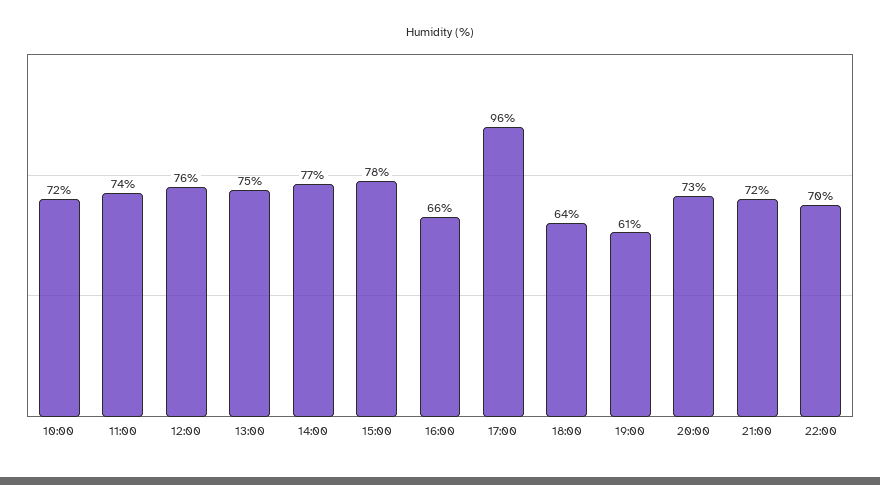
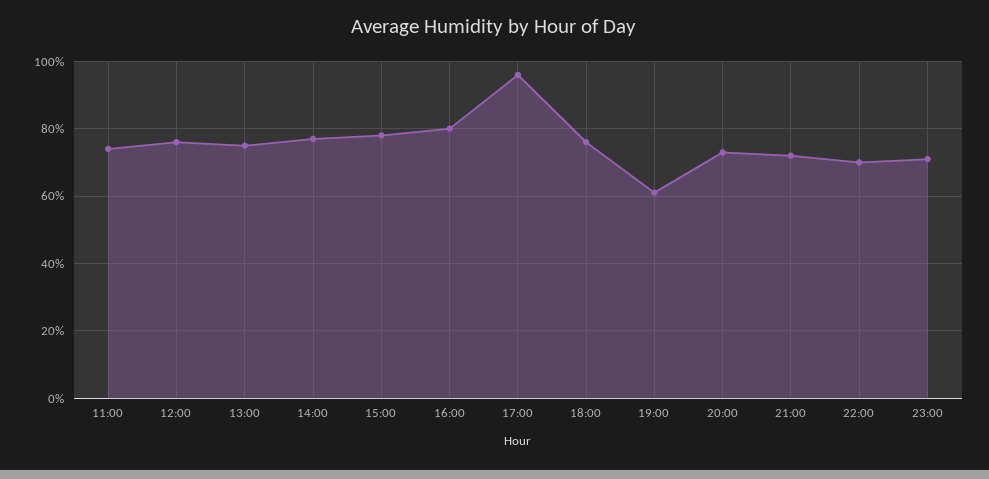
10:00: 72 -> none
16:00: 66 -> 80
18:00: 64 -> 75
23:00: none -> 70

